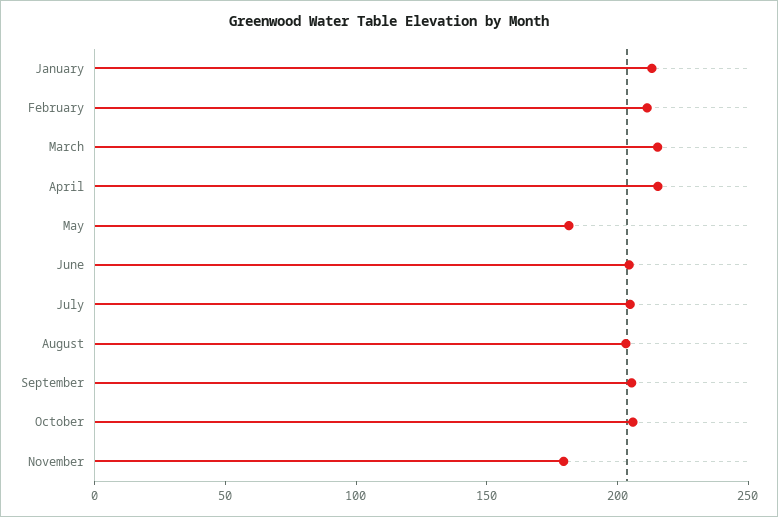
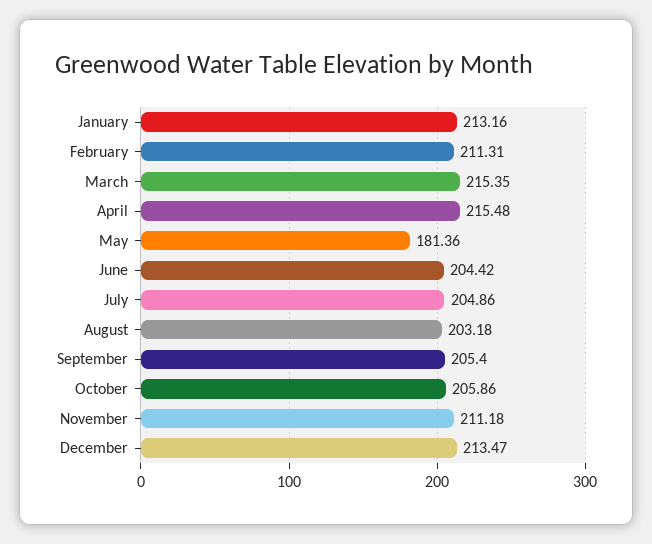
November: 180 -> 211.18
December: none -> 213.47

